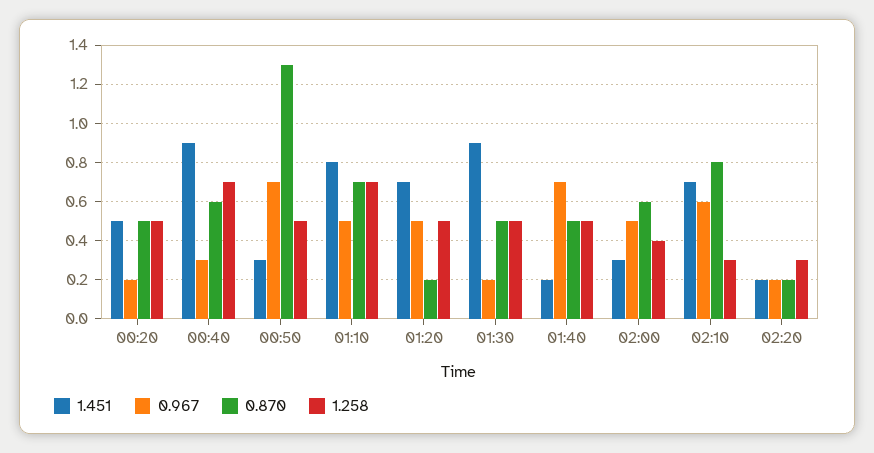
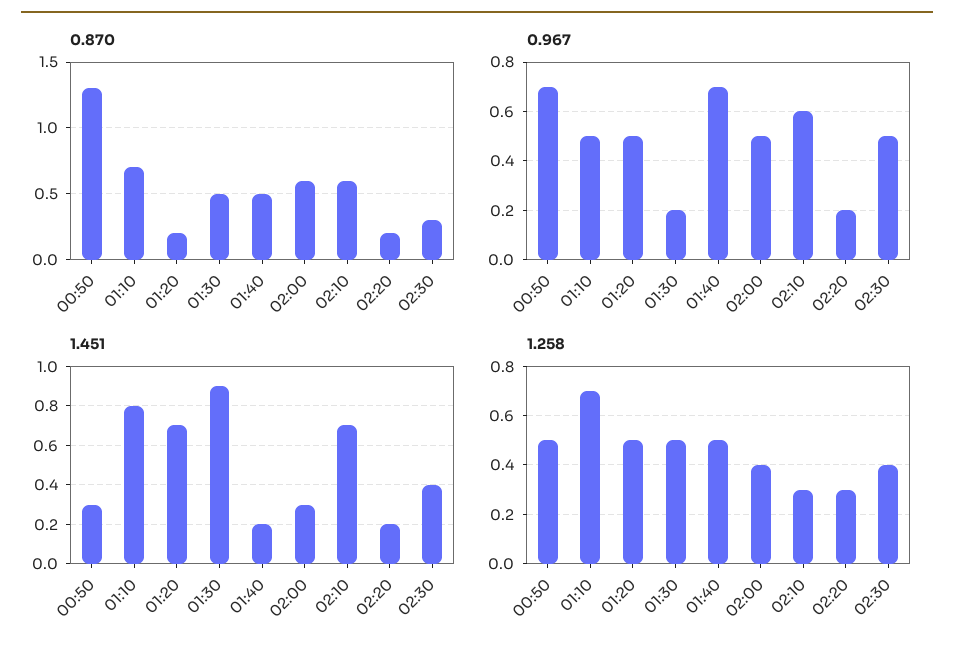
1.451, 00:20: 0.5 -> none
0.967, 00:20: 0.2 -> none
0.870, 00:20: 0.5 -> none
1.258, 00:20: 0.5 -> none
1.451, 00:40: 0.9 -> none
0.967, 00:40: 0.3 -> none
0.870, 00:40: 0.6 -> none
1.258, 00:40: 0.7 -> none
0.870, 02:10: 0.8 -> 0.6
0.870, 02:30: none -> 0.3
0.967, 02:30: none -> 0.5
1.451, 02:30: none -> 0.4
1.258, 02:30: none -> 0.4

